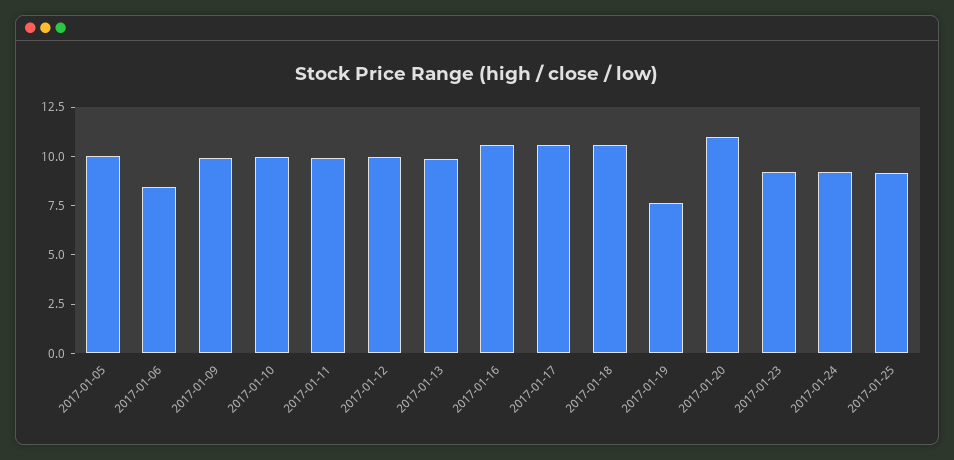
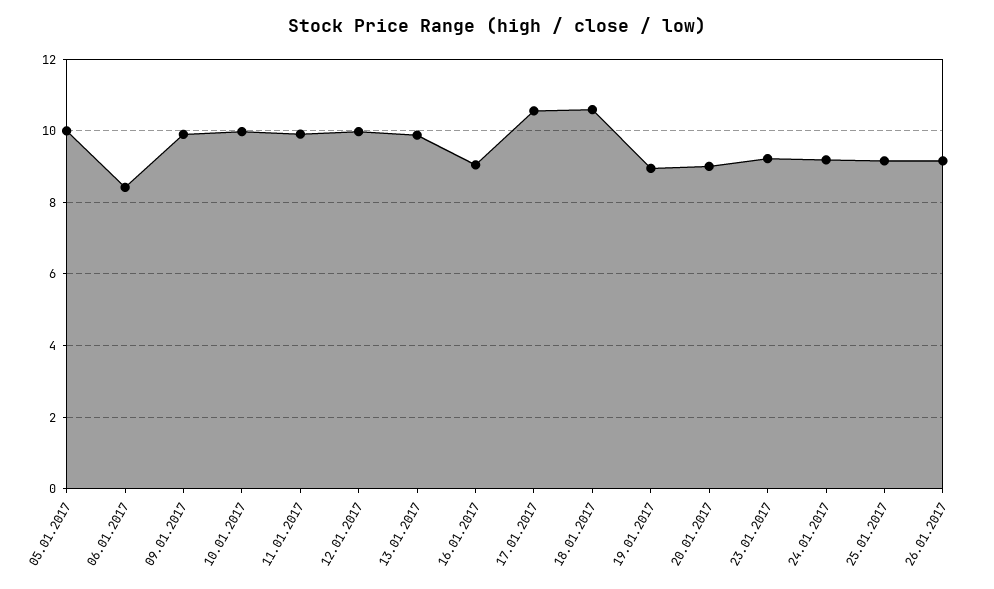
2017-01-16: 10.5 -> 9
2017-01-19: 7.5 -> 9
2017-01-20: 11 -> 9
26.01.2017: none -> 9.2

